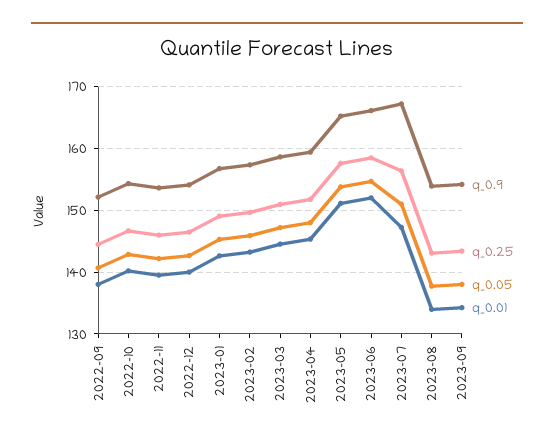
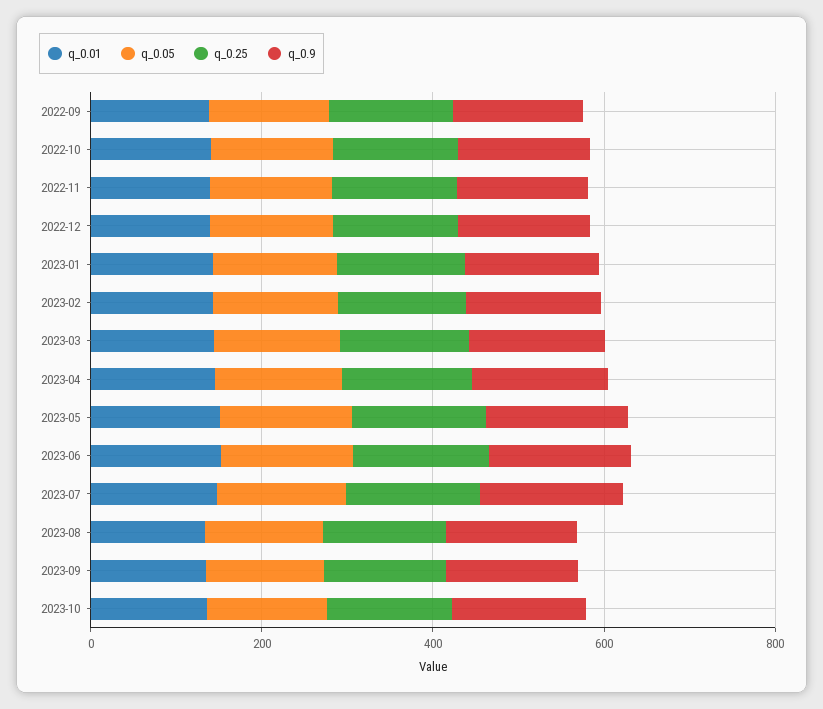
q_0.01, 2023-10: none -> 150
q_0.05, 2023-10: none -> 150
q_0.25, 2023-10: none -> 150
q_0.9, 2023-10: none -> 150

